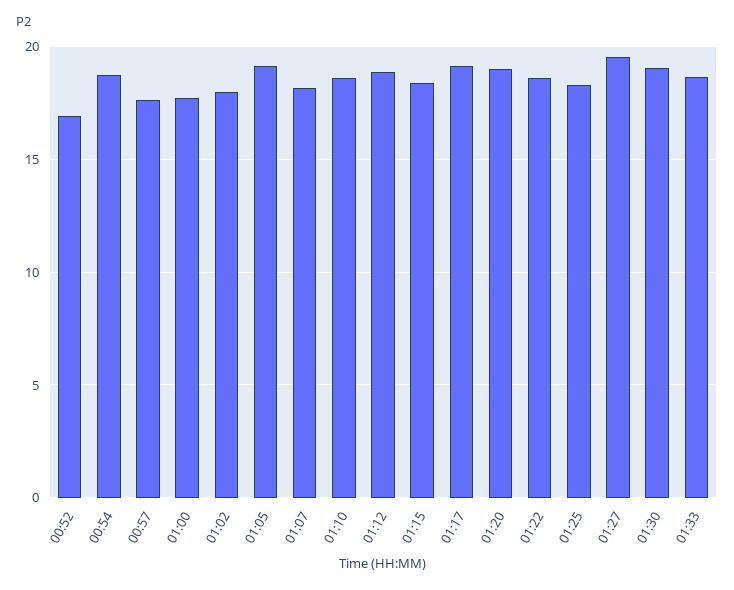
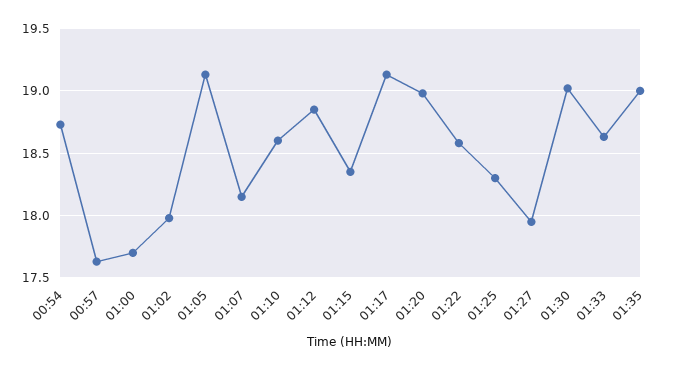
00:52: 17 -> none
01:27: 19.5 -> 17.95
01:35: none -> 19

